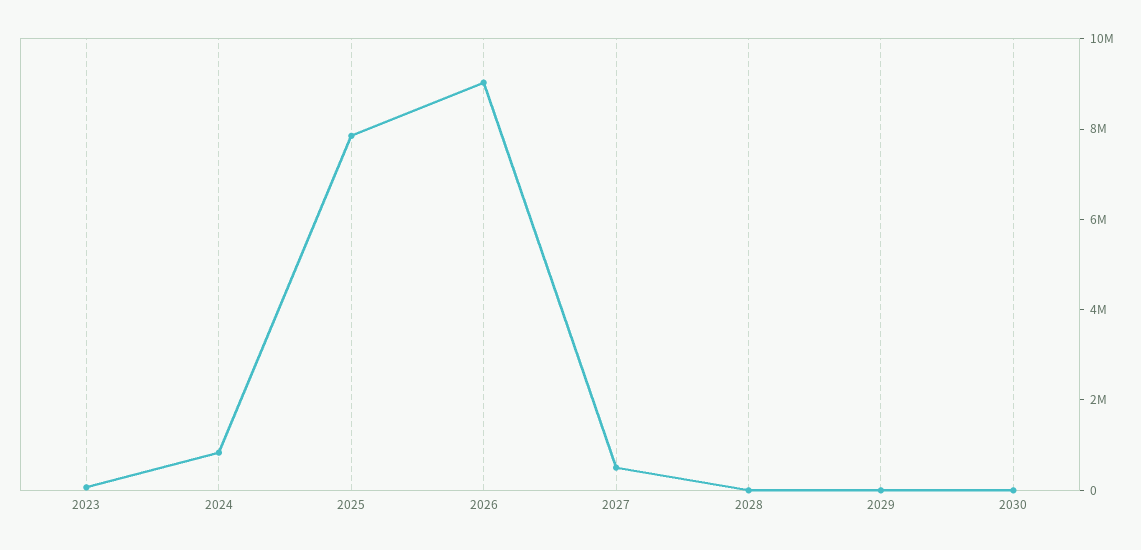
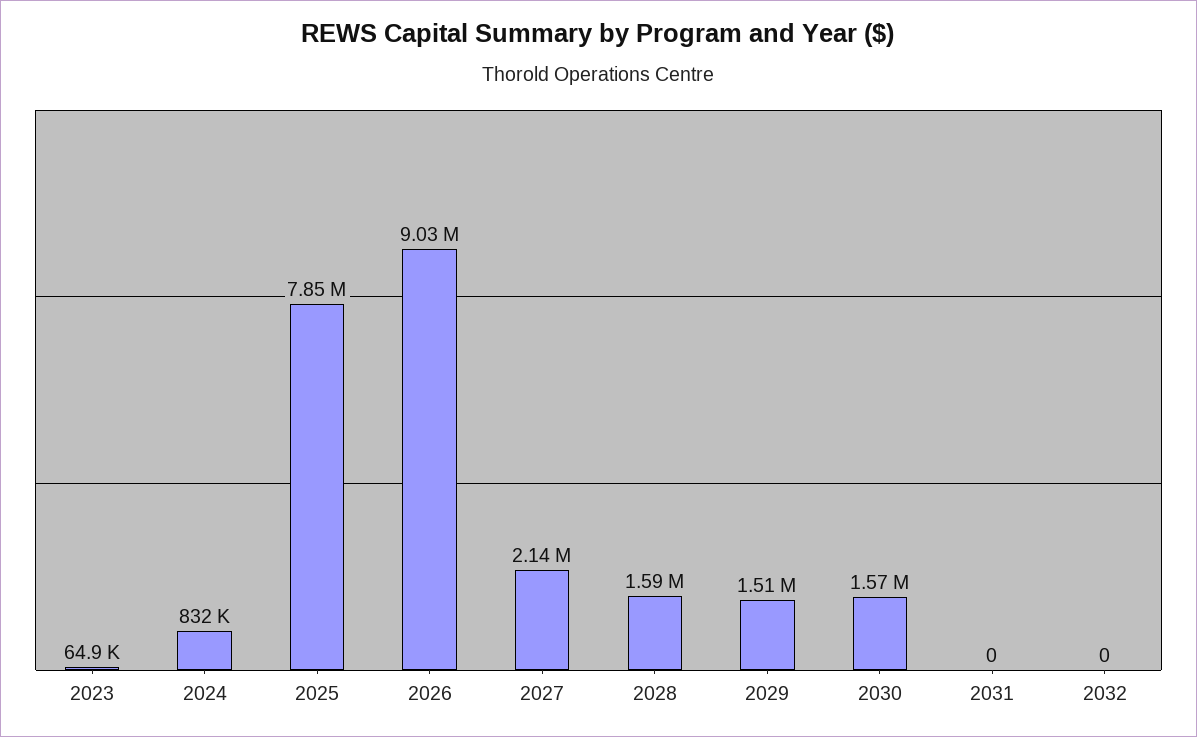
2027: 500000 -> 2140000
2028: 0 -> 1590000
2029: 0 -> 1510000
2030: 0 -> 1570000
2031: none -> 0
2032: none -> 0

